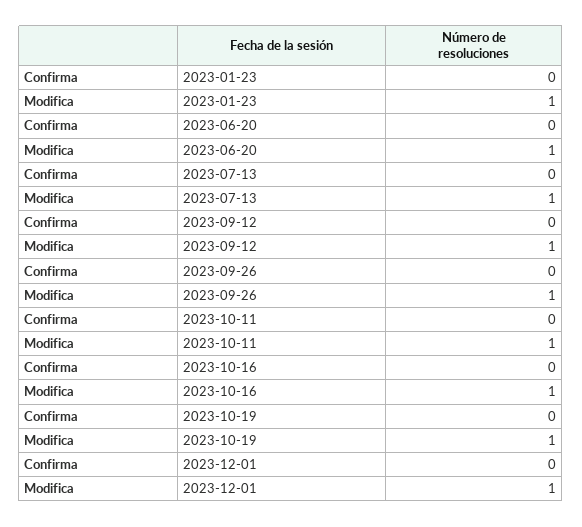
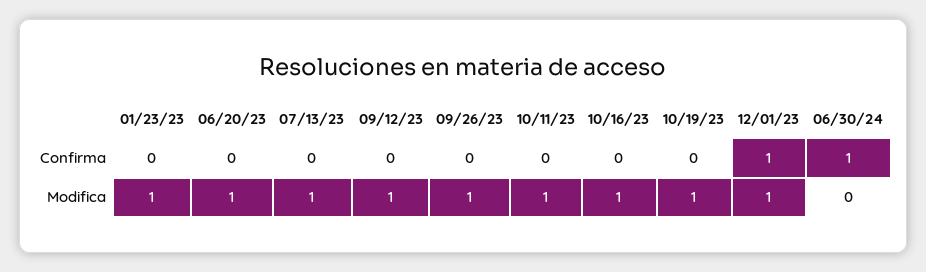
Confirma, 2023-12-01: 0 -> 1
Confirma, 06/30/24: none -> 1
Modifica, 06/30/24: none -> 0

